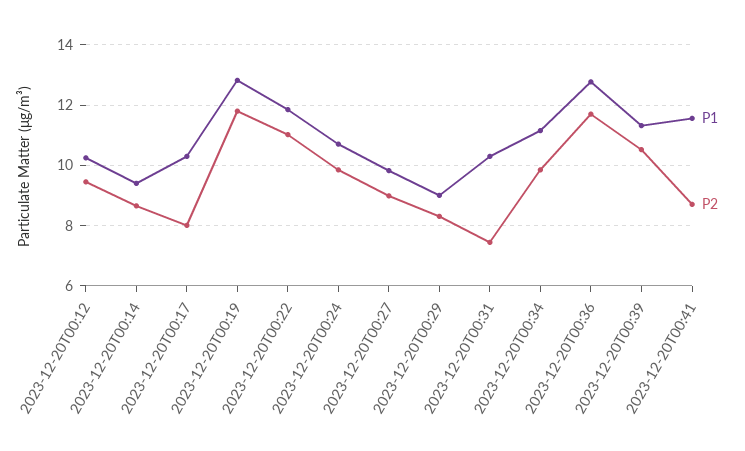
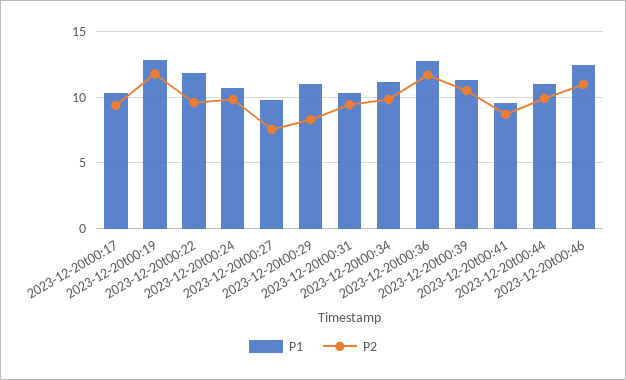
P1, 2023-12-20T00:12: 10.2 -> none
P2, 2023-12-20T00:12: 9.4 -> none
P1, 2023-12-20T00:14: 9.4 -> none
P2, 2023-12-20T00:14: 8.6 -> none
P2, 2023-12-20T00:17: 8 -> 9.5
P2, 2023-12-20T00:22: 11 -> 9.5
P2, 2023-12-20T00:27: 9 -> 7.5
P1, 2023-12-20T00:29: 9 -> 11
P2, 2023-12-20T00:31: 7.4 -> 9.5
P1, 2023-12-20T00:41: 11.6 -> 9.5
P1, 2023-12-20t00:44: none -> 11
P2, 2023-12-20t00:44: none -> 10
P1, 2023-12-20t00:46: none -> 12.5
P2, 2023-12-20t00:46: none -> 11

